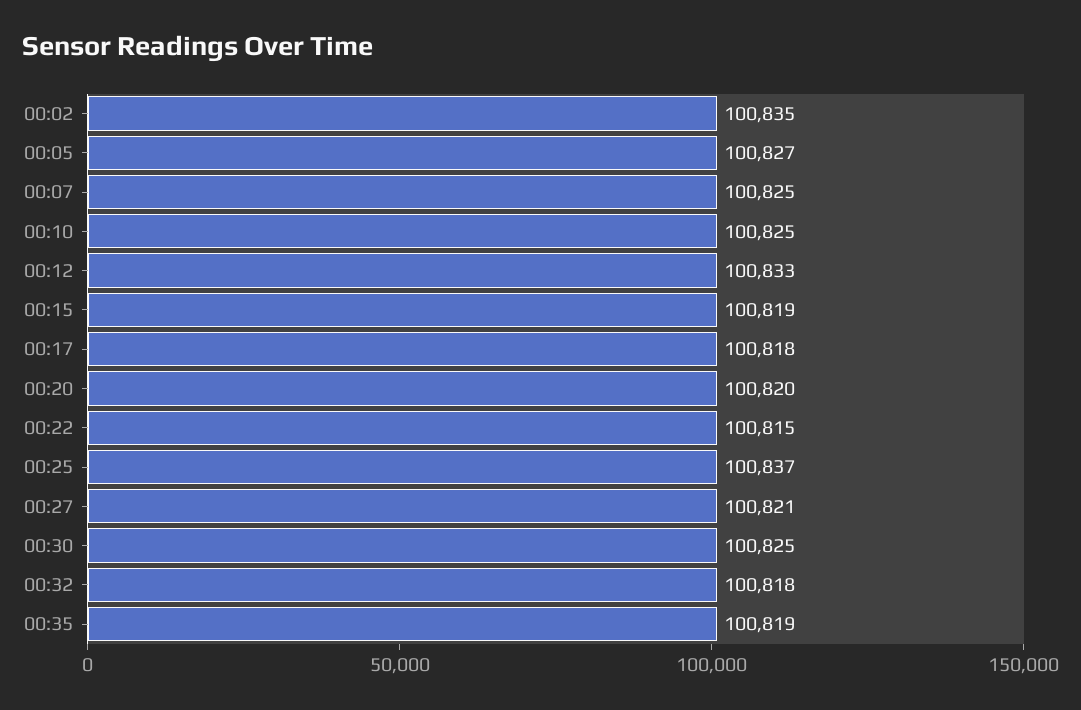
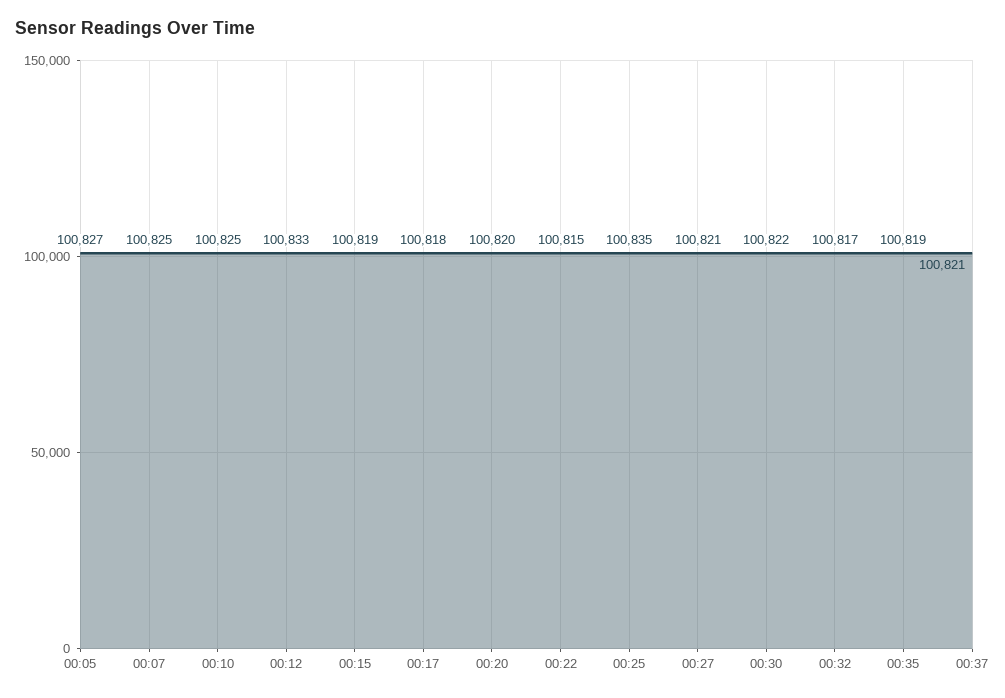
00:02: 100835 -> none
00:25: 100837 -> 100835
00:30: 100825 -> 100822
00:32: 100818 -> 100817
00:37: none -> 100821

